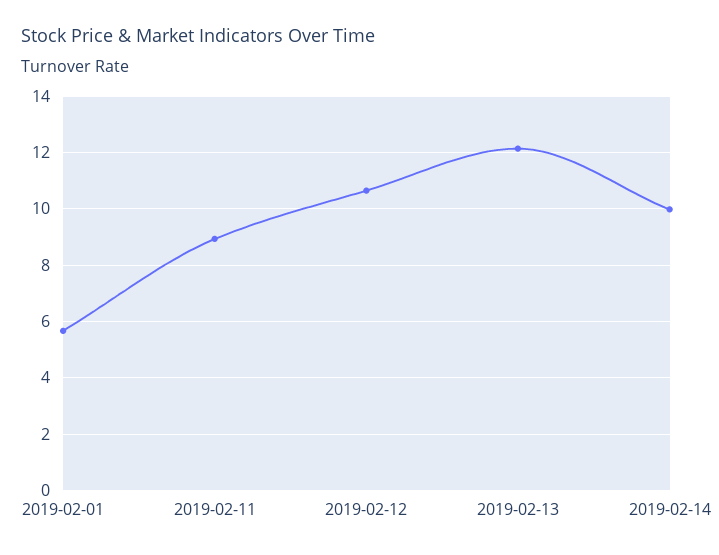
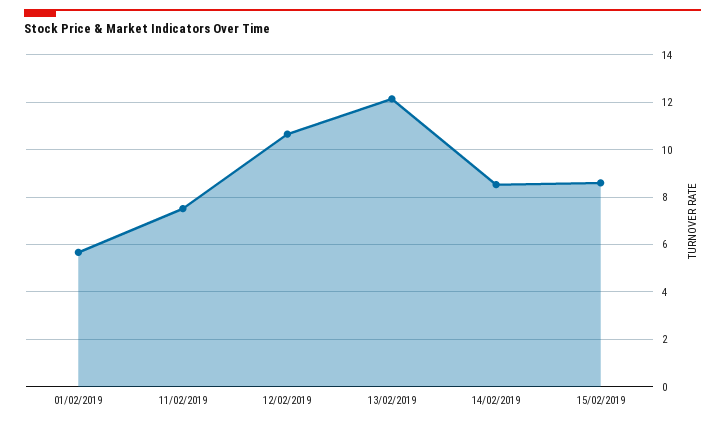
2019-02-11: 9 -> 7.5
2019-02-14: 10 -> 8.5
15/02/2019: none -> 8.5

